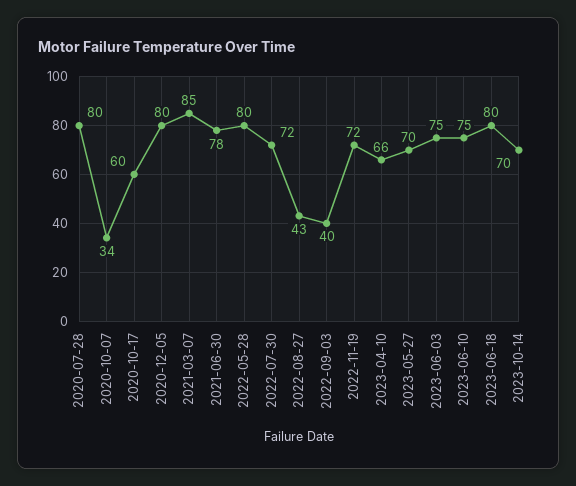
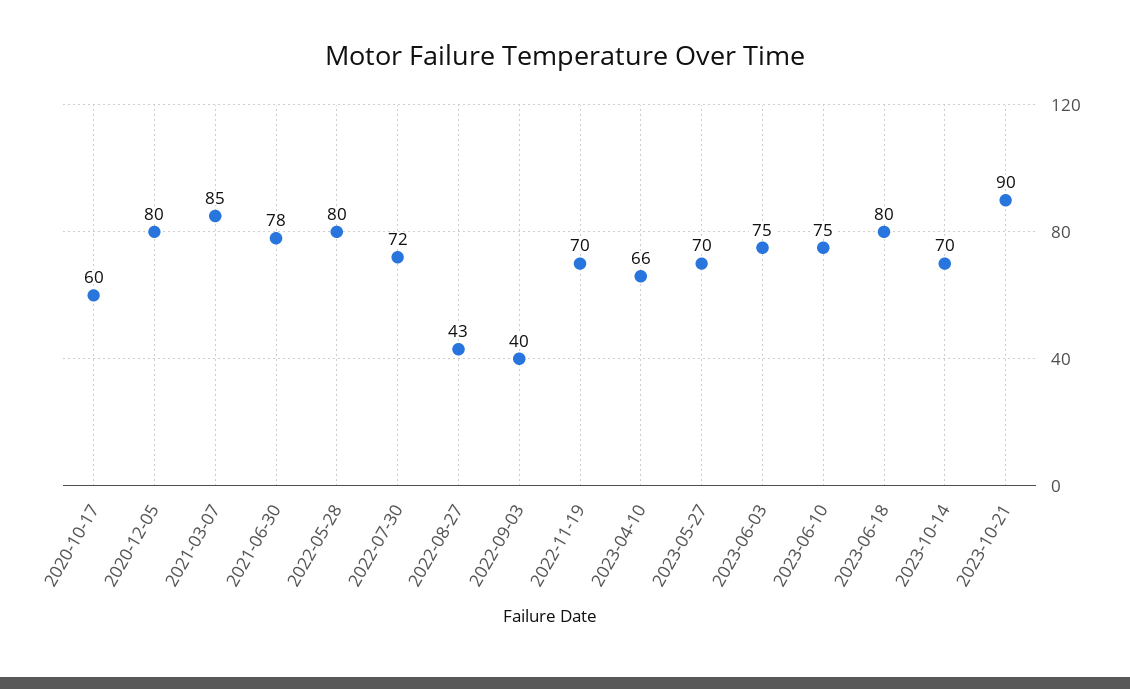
2020-07-28: 80 -> none
2020-10-07: 34 -> none
2022-11-19: 72 -> 70
2023-10-21: none -> 90

